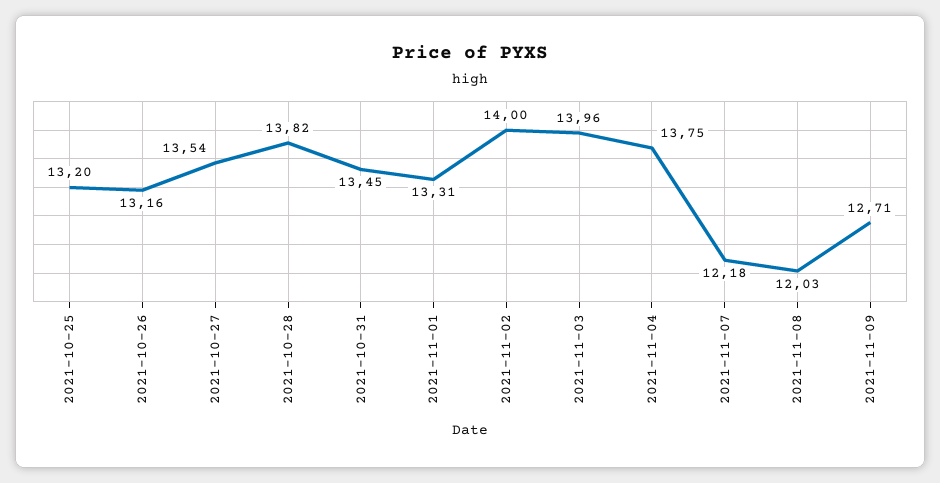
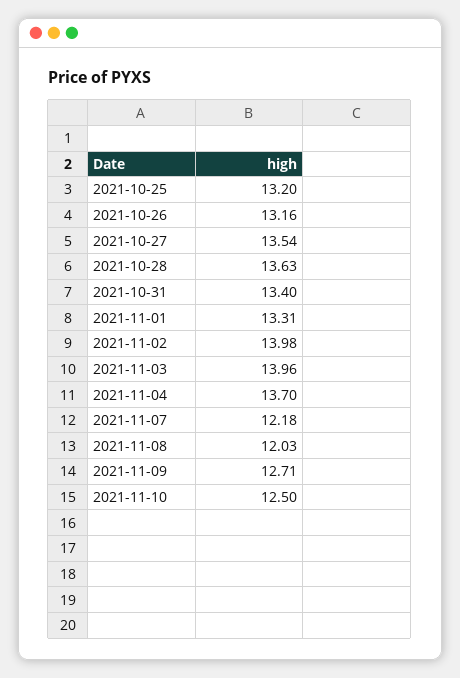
2021-10-28: 13.82 -> 13.63
2021-10-31: 13.45 -> 13.4
2021-11-02: 14 -> 13.98
2021-11-04: 13.75 -> 13.7
2021-11-10: none -> 12.5

